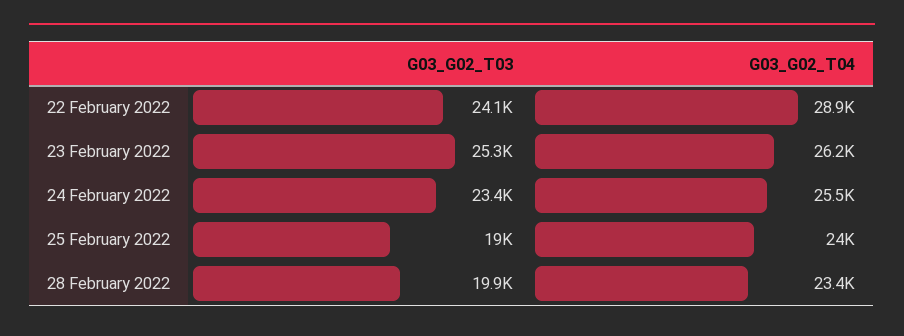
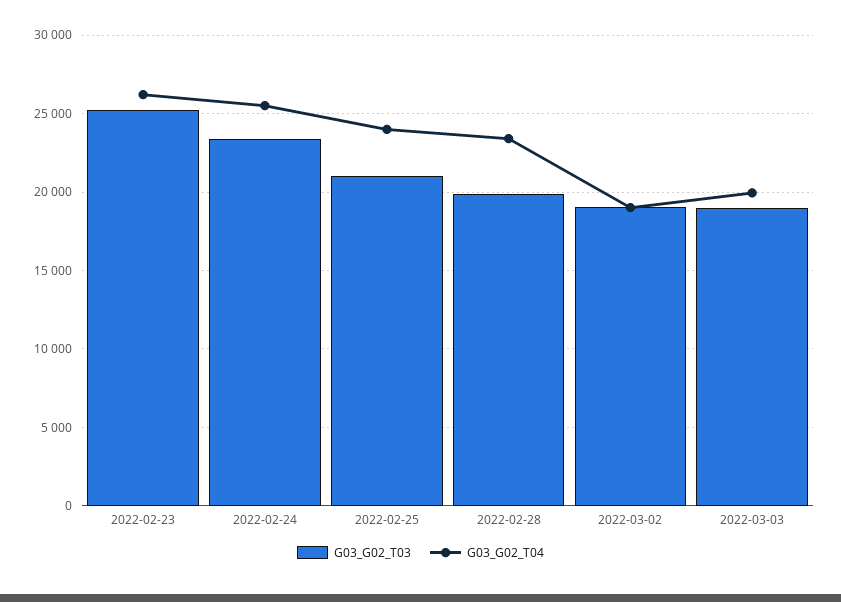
G03_G02_T03, 22 February 2022: 24100 -> none
G03_G02_T04, 22 February 2022: 28900 -> none
G03_G02_T03, 25 February 2022: 19000 -> 21000
G03_G02_T03, 2022-03-02: none -> 19000
G03_G02_T04, 2022-03-02: none -> 19000
G03_G02_T03, 2022-03-03: none -> 19000
G03_G02_T04, 2022-03-03: none -> 20000

